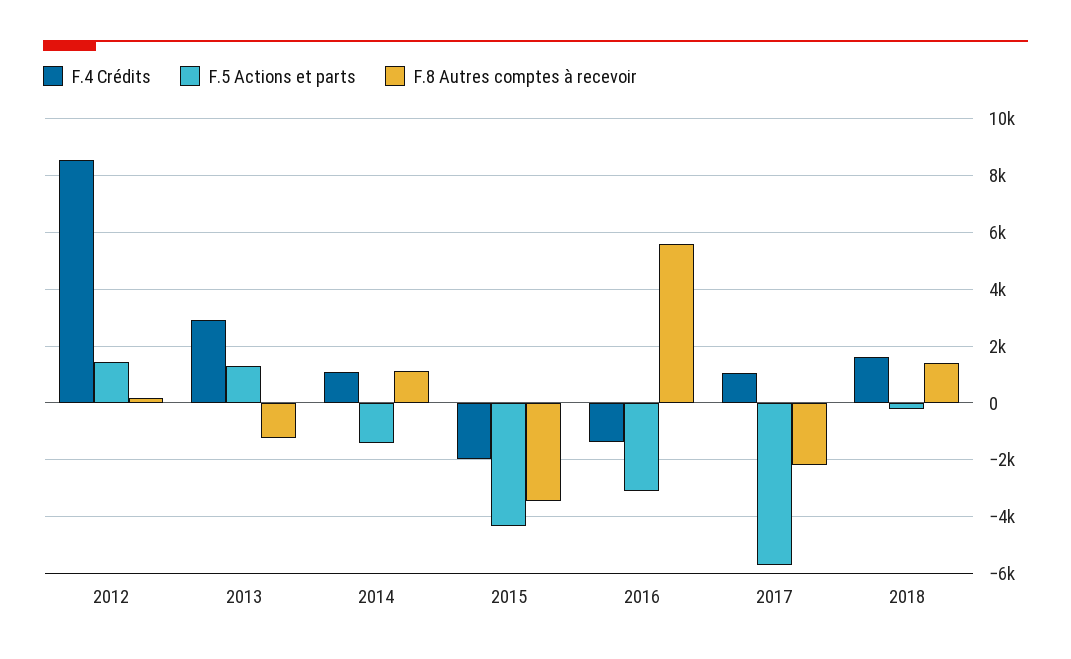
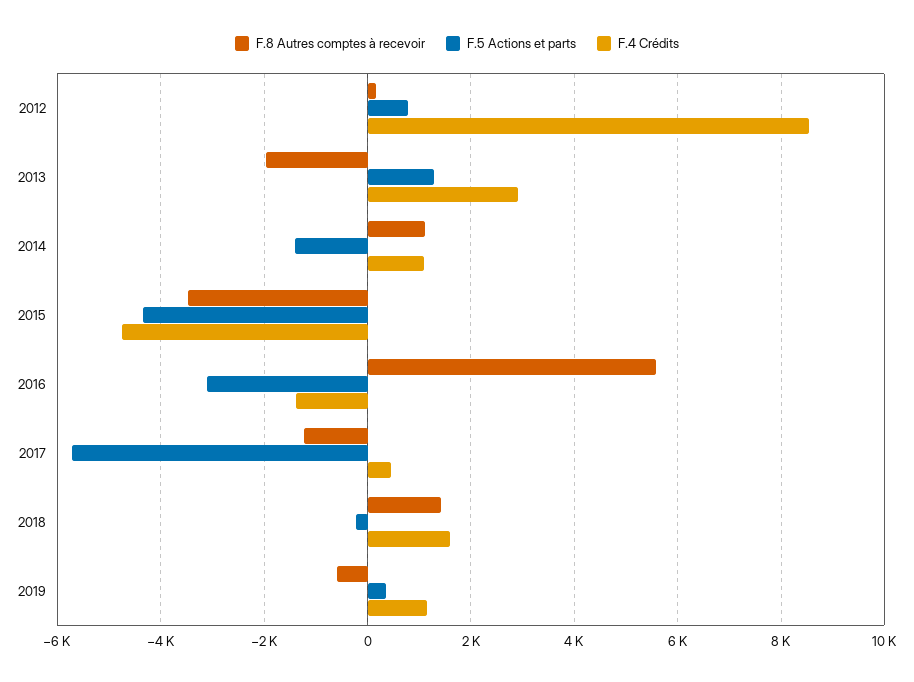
F.5 Actions et parts, 2012: 1500 -> 800
F.8 Autres comptes à recevoir, 2013: -1250 -> -2000
F.4 Crédits, 2015: -2000 -> -4800
F.4 Crédits, 2017: 1000 -> 400
F.8 Autres comptes à recevoir, 2017: -2250 -> -1200
F.8 Autres comptes à recevoir, 2019: none -> -600
F.5 Actions et parts, 2019: none -> 400
F.4 Crédits, 2019: none -> 1200

